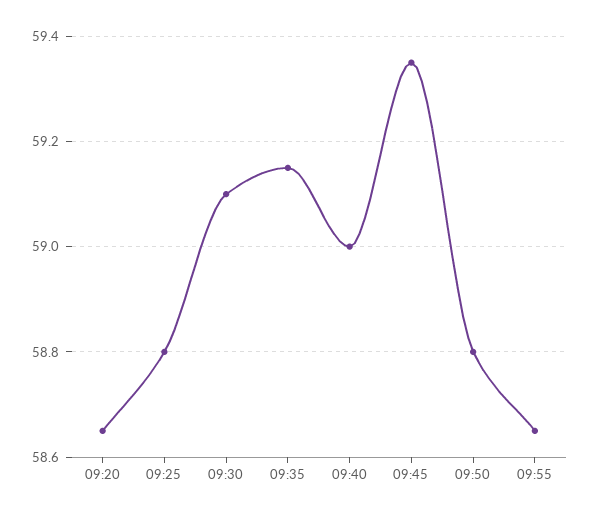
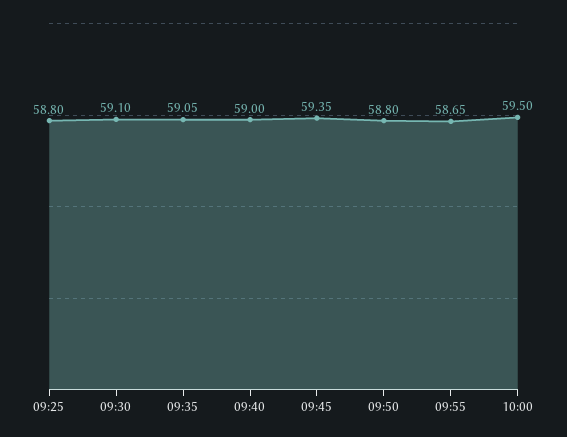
09:20: 58.65 -> none
09:35: 59.15 -> 59.05
10:00: none -> 59.5

